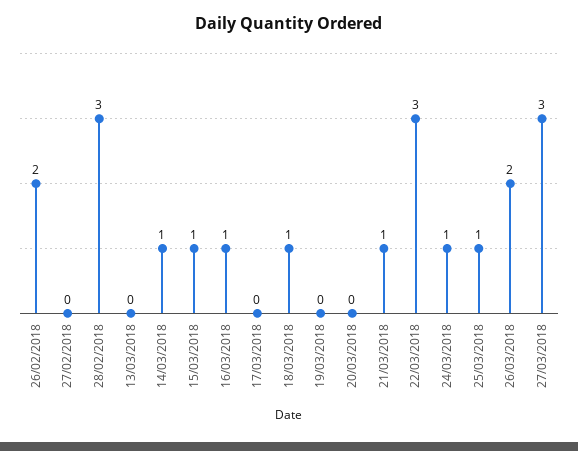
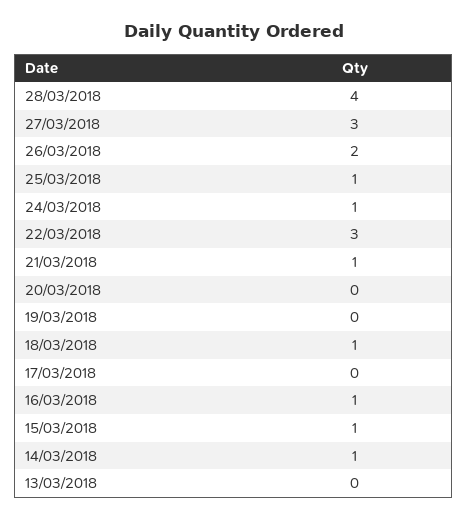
26/02/2018: 2 -> none
27/02/2018: 0 -> none
28/02/2018: 3 -> none
28/03/2018: none -> 4

